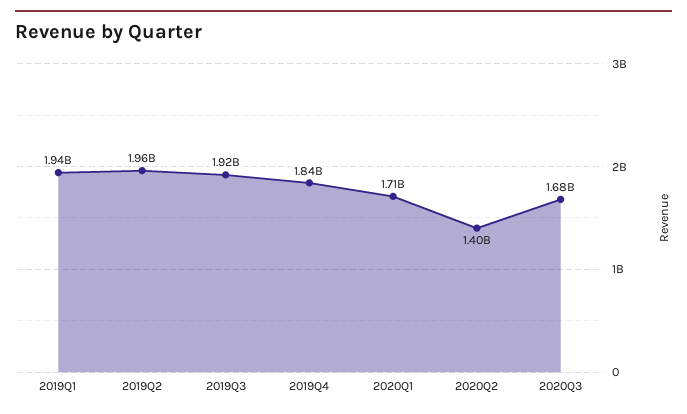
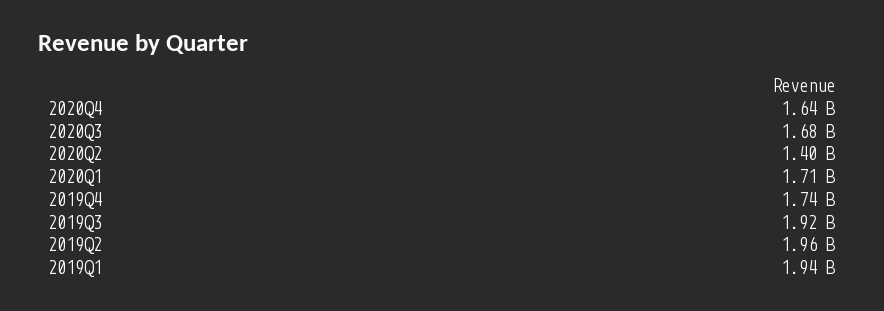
2019Q4: 1840000000 -> 1740000000
2020Q4: none -> 1640000000

